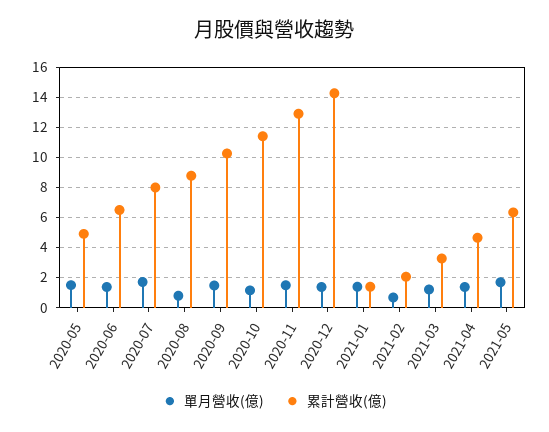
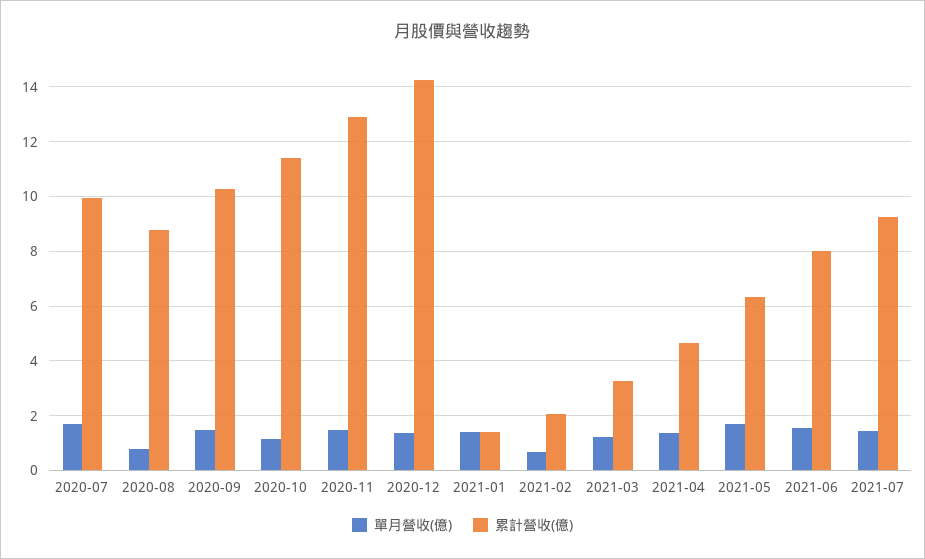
單月營收(億), 2020-05: 1.5 -> none
累計營收(億), 2020-05: 5 -> none
單月營收(億), 2020-06: 1.5 -> none
累計營收(億), 2020-06: 6.5 -> none
累計營收(億), 2020-07: 8 -> 10
單月營收(億), 2021-06: none -> 1.5
累計營收(億), 2021-06: none -> 8
單月營收(億), 2021-07: none -> 1.5
累計營收(億), 2021-07: none -> 9.25

